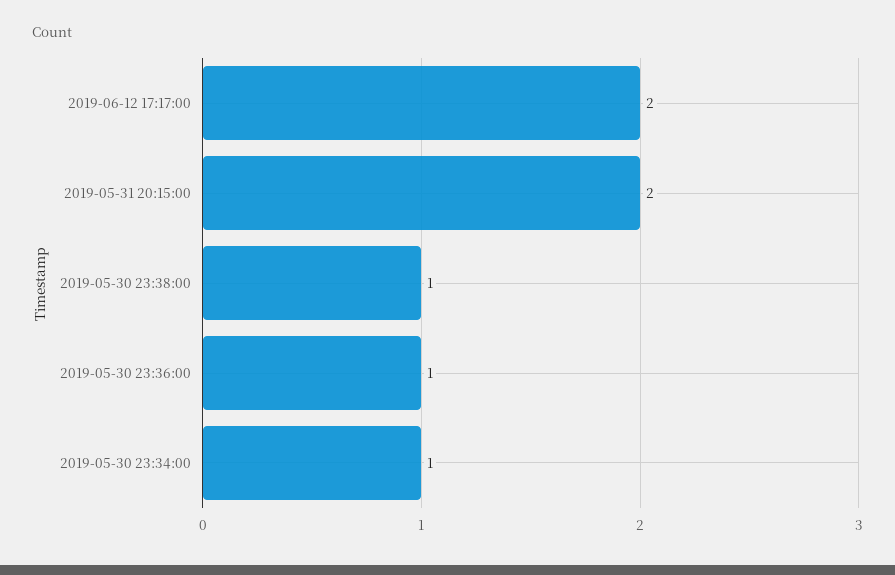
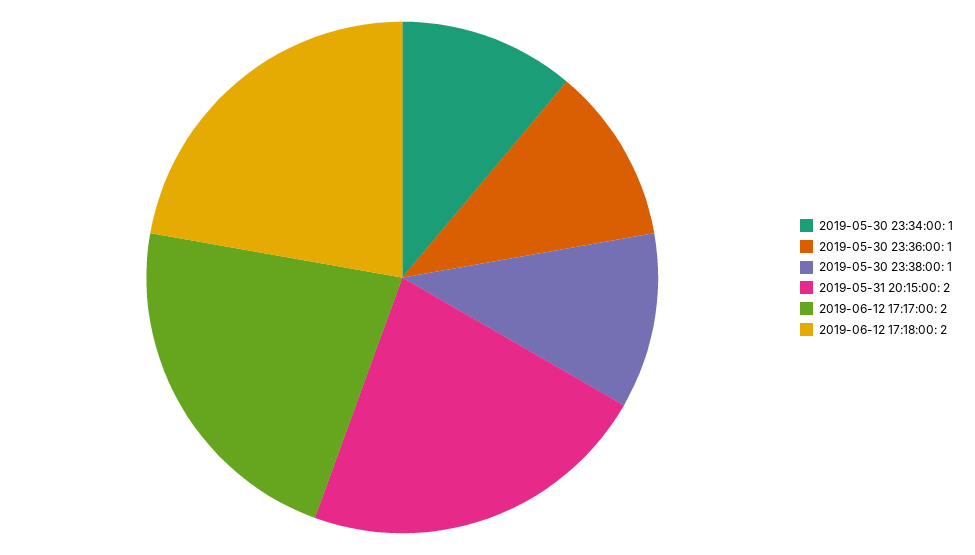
2019-06-12 17:18:00: none -> 2

